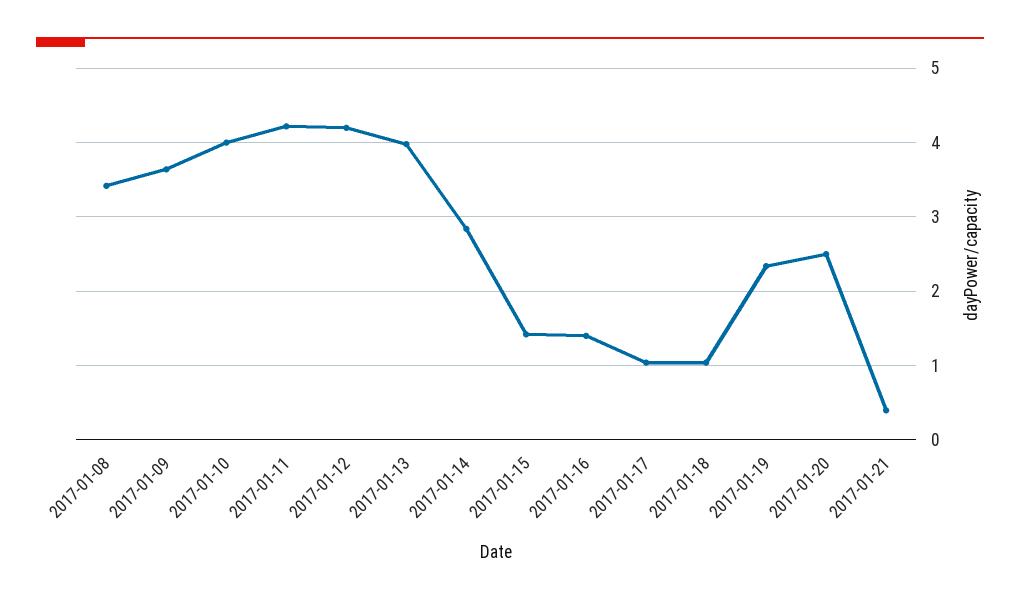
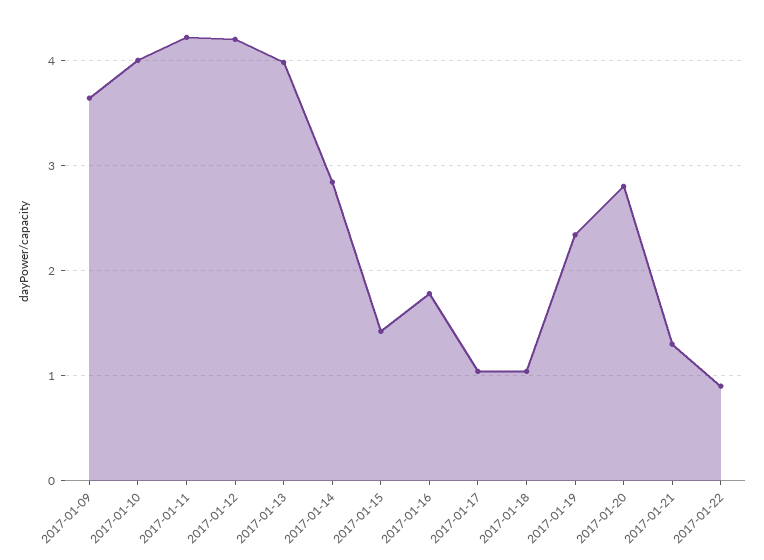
2017-01-08: 3.4 -> none
2017-01-16: 1.4 -> 1.8
2017-01-20: 2.5 -> 2.8
2017-01-21: 0.4 -> 1.3
2017-01-22: none -> 0.9

